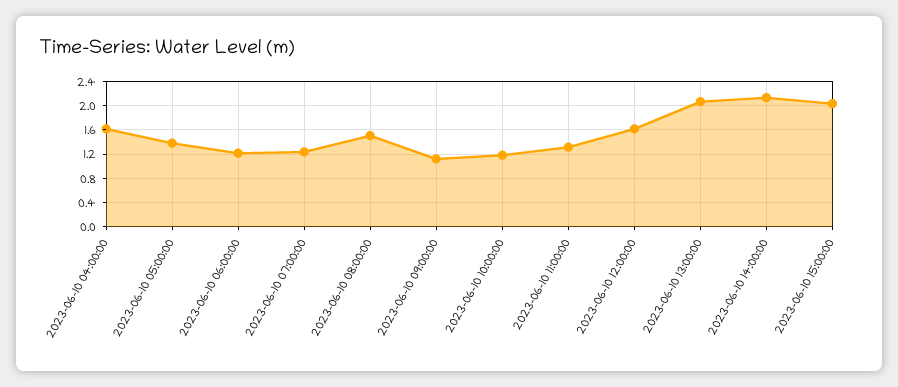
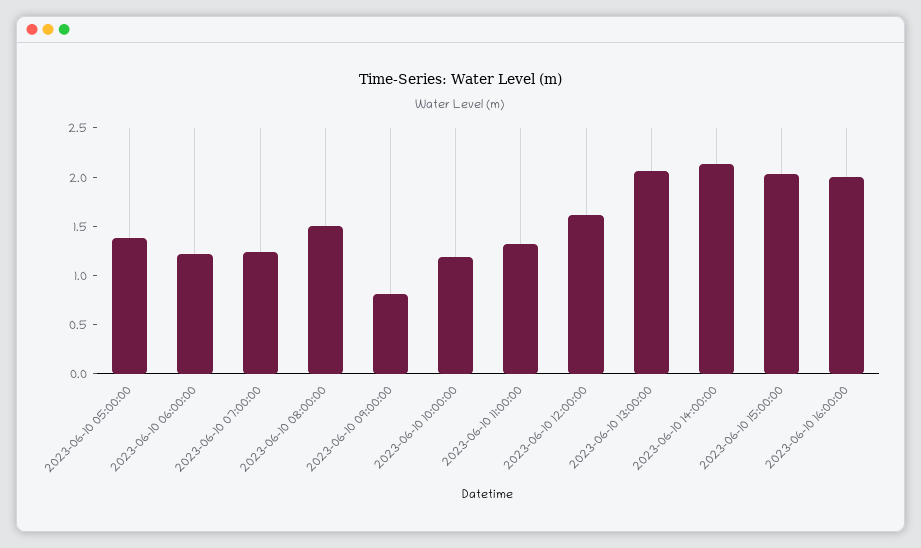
2023-06-10 04:00:00: 1.6 -> none
2023-06-10 09:00:00: 1.1 -> 0.8
2023-06-10 16:00:00: none -> 2

